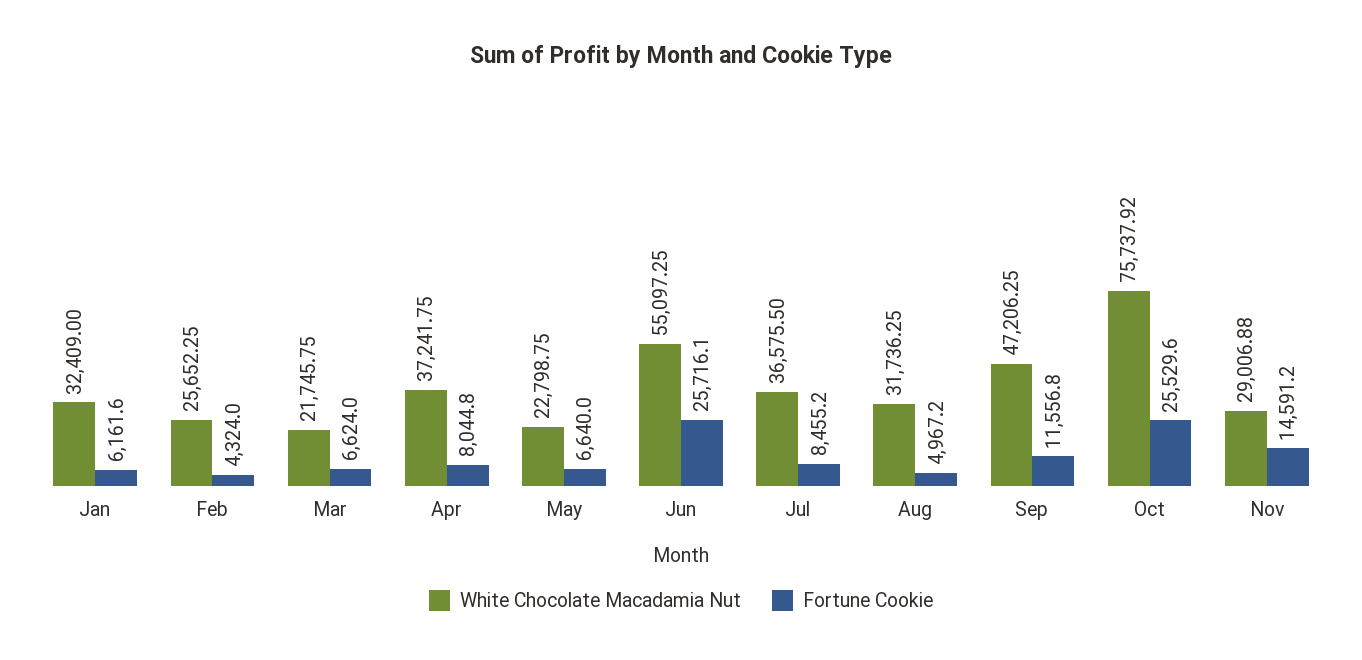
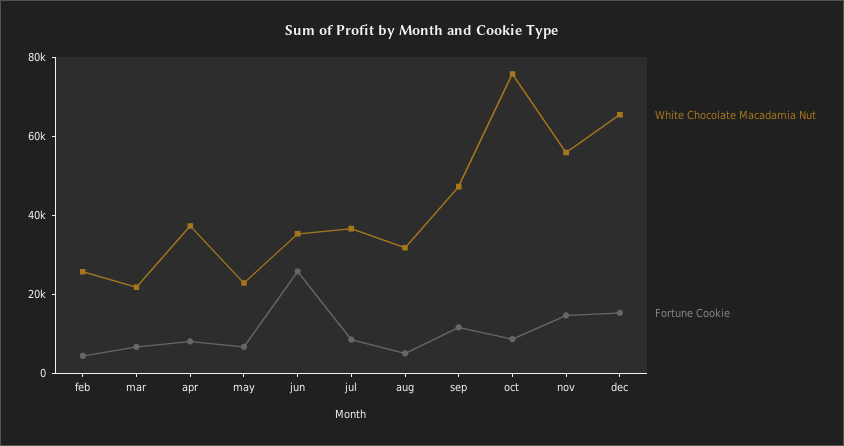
White Chocolate Macadamia Nut, Jan: 32409 -> none
Fortune Cookie, Jan: 6161.6 -> none
White Chocolate Macadamia Nut, Jun: 55097.25 -> 35000
Fortune Cookie, Oct: 25529.6 -> 10000
White Chocolate Macadamia Nut, Nov: 29006.88 -> 55000
White Chocolate Macadamia Nut, dec: none -> 65000
Fortune Cookie, dec: none -> 15000

